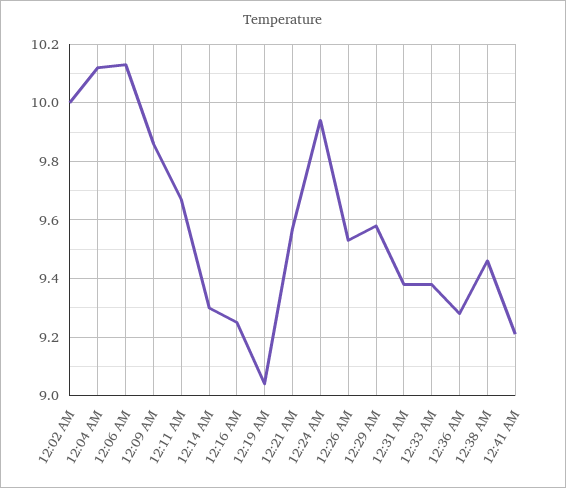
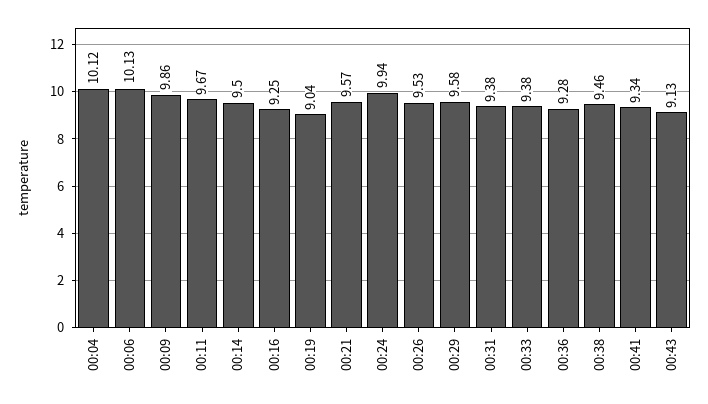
12:02 AM: 10 -> none
12:14 AM: 9.3 -> 9.5
12:41 AM: 9.2 -> 9.34
00:43: none -> 9.13

